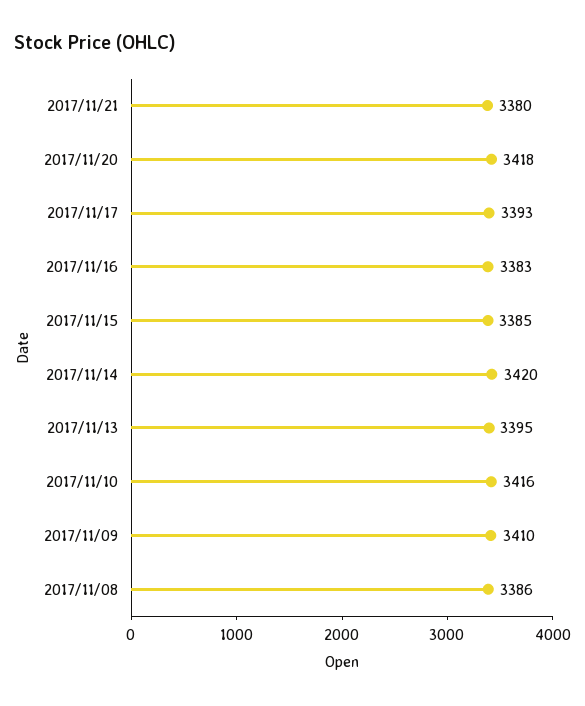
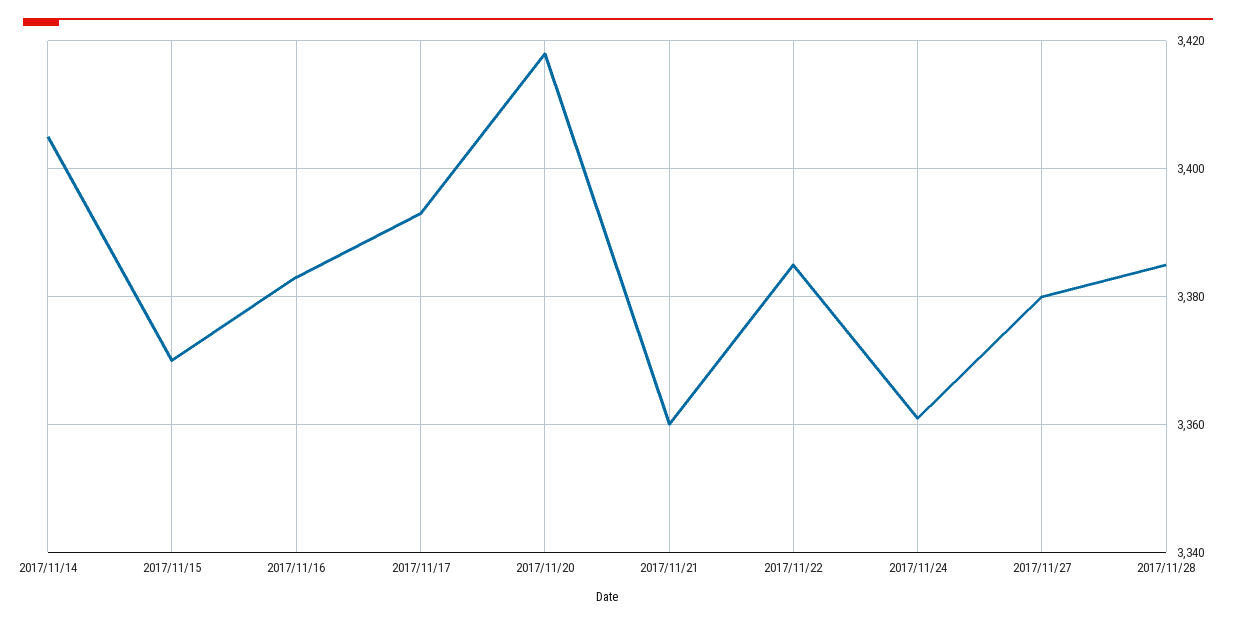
2017/11/21: 3380 -> 3360
2017/11/15: 3385 -> 3370
2017/11/14: 3420 -> 3405
2017/11/13: 3395 -> none
2017/11/10: 3416 -> none
2017/11/09: 3410 -> none
2017/11/08: 3386 -> none
2017/11/22: none -> 3385
2017/11/24: none -> 3360
2017/11/27: none -> 3380
2017/11/28: none -> 3385

